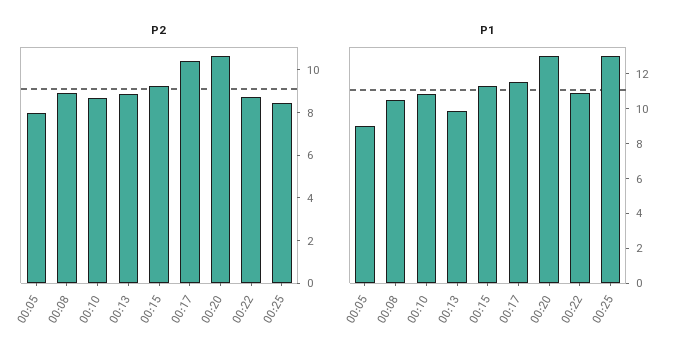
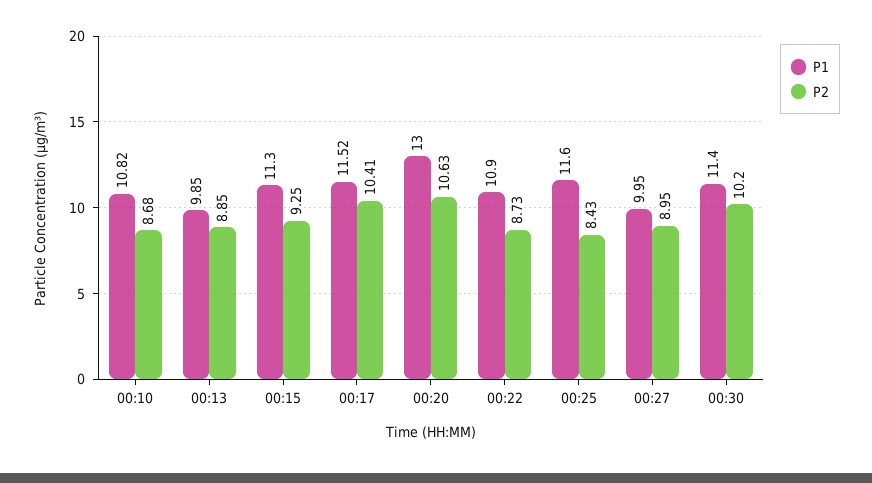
P2, 00:05: 8 -> none
P2, 00:08: 9 -> none
P1, 00:05: 9 -> none
P1, 00:08: 10.5 -> none
P1, 00:25: 13 -> 11.6
P1, 00:27: none -> 9.95
P2, 00:27: none -> 8.95
P1, 00:30: none -> 11.4
P2, 00:30: none -> 10.2

